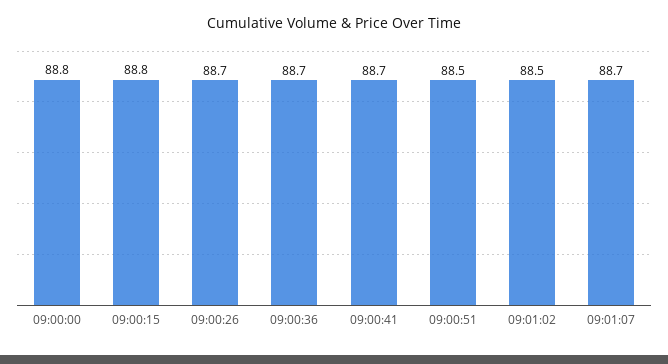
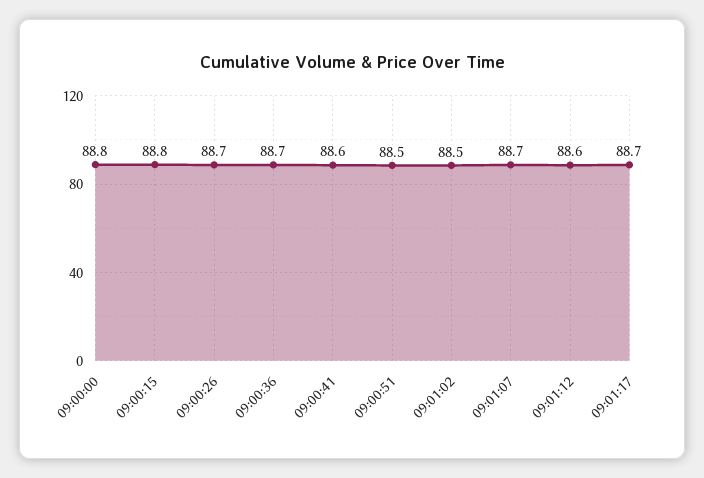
09:00:41: 88.7 -> 88.6
09:01:12: none -> 88.6
09:01:17: none -> 88.7

